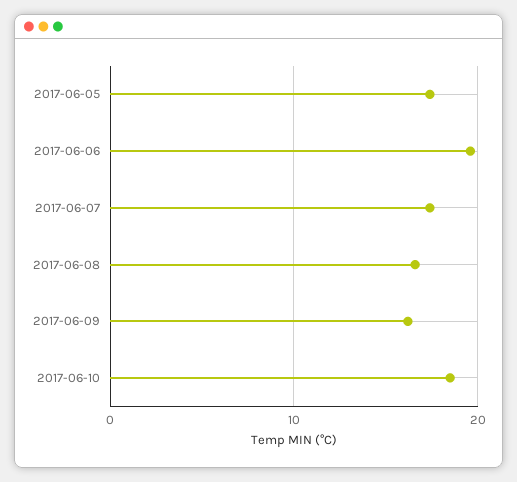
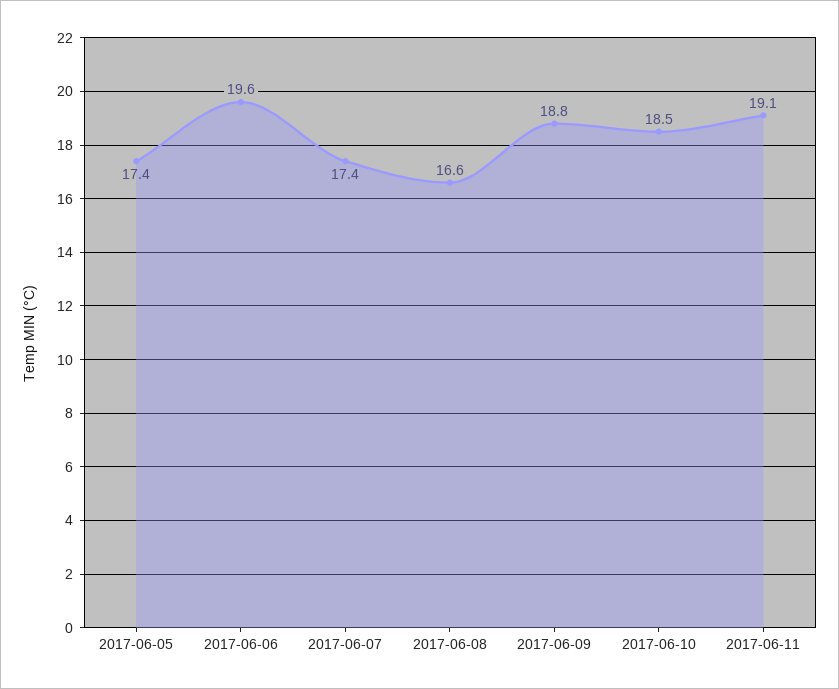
2017-06-09: 16 -> 18.8
2017-06-11: none -> 19.1

